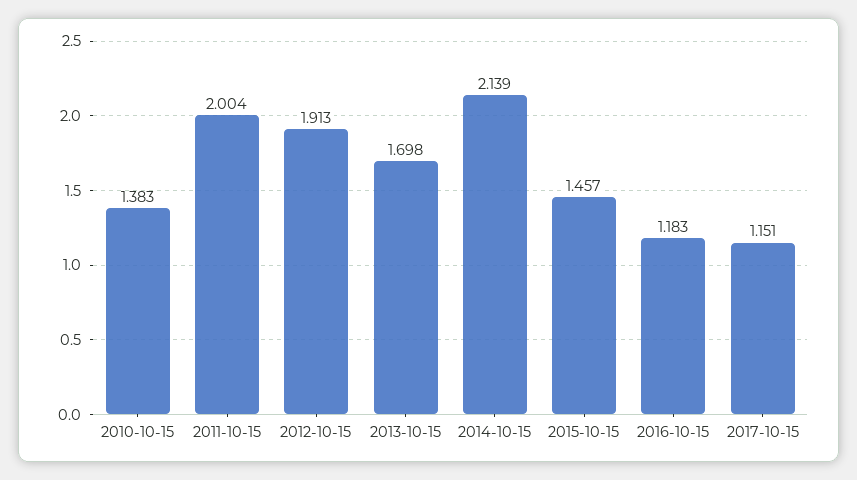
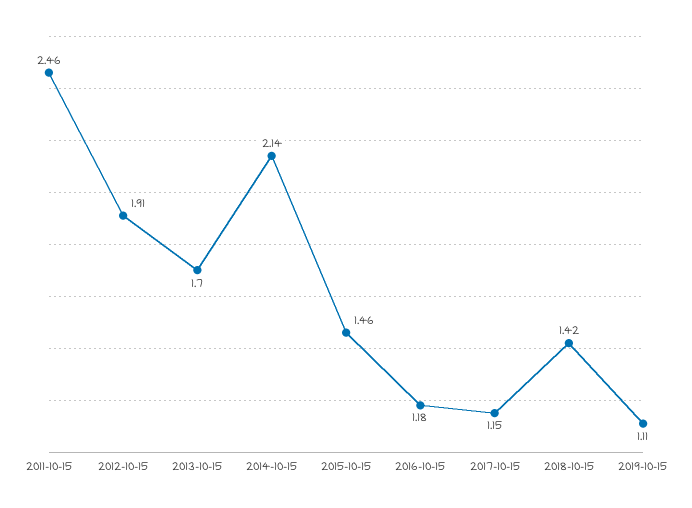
2010-10-15: 1.383 -> none
2011-10-15: 2.004 -> 2.46
2018-10-15: none -> 1.42
2019-10-15: none -> 1.11

